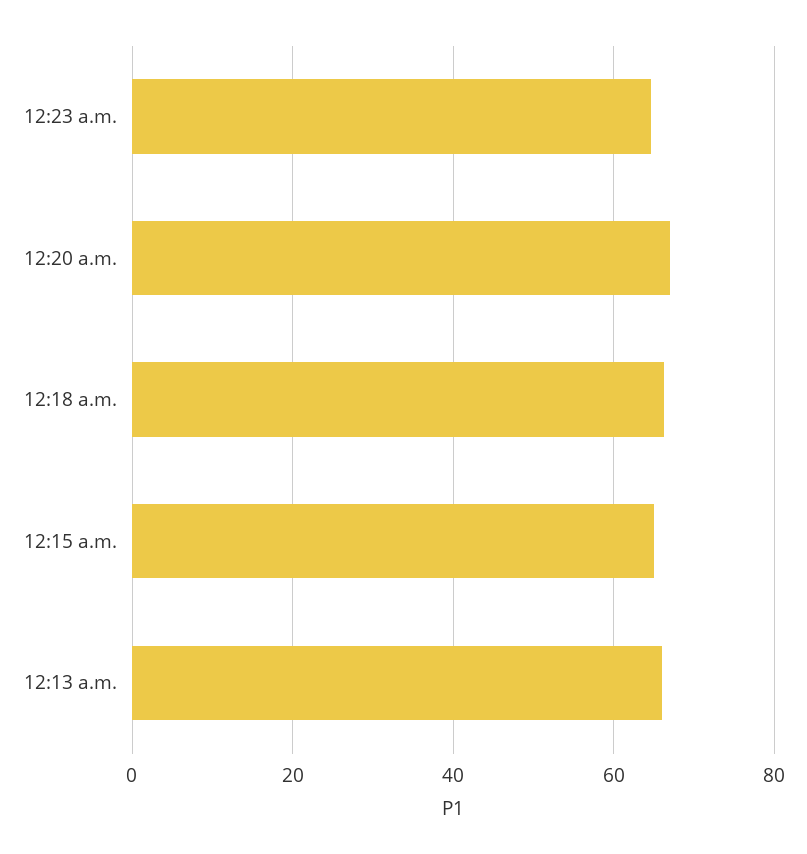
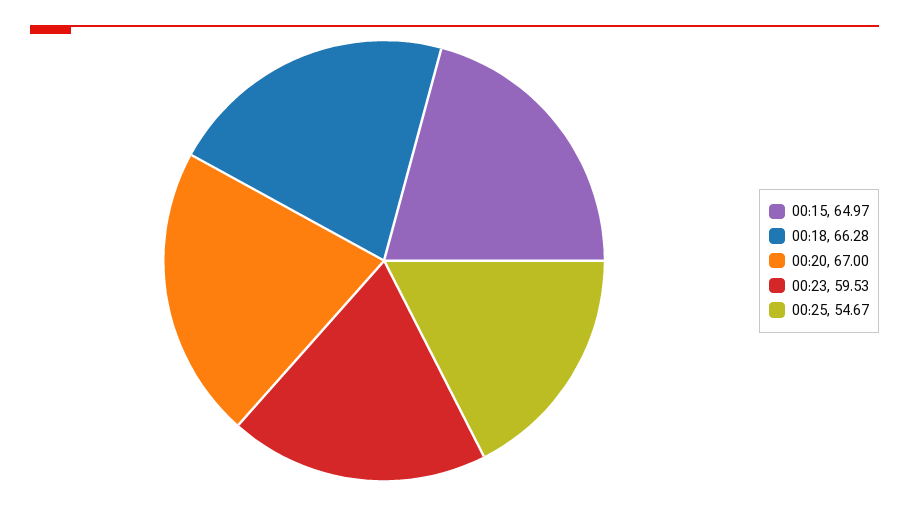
12:23 a.m.: 64 -> 59.53
12:13 a.m.: 66 -> none
00:25: none -> 54.67

